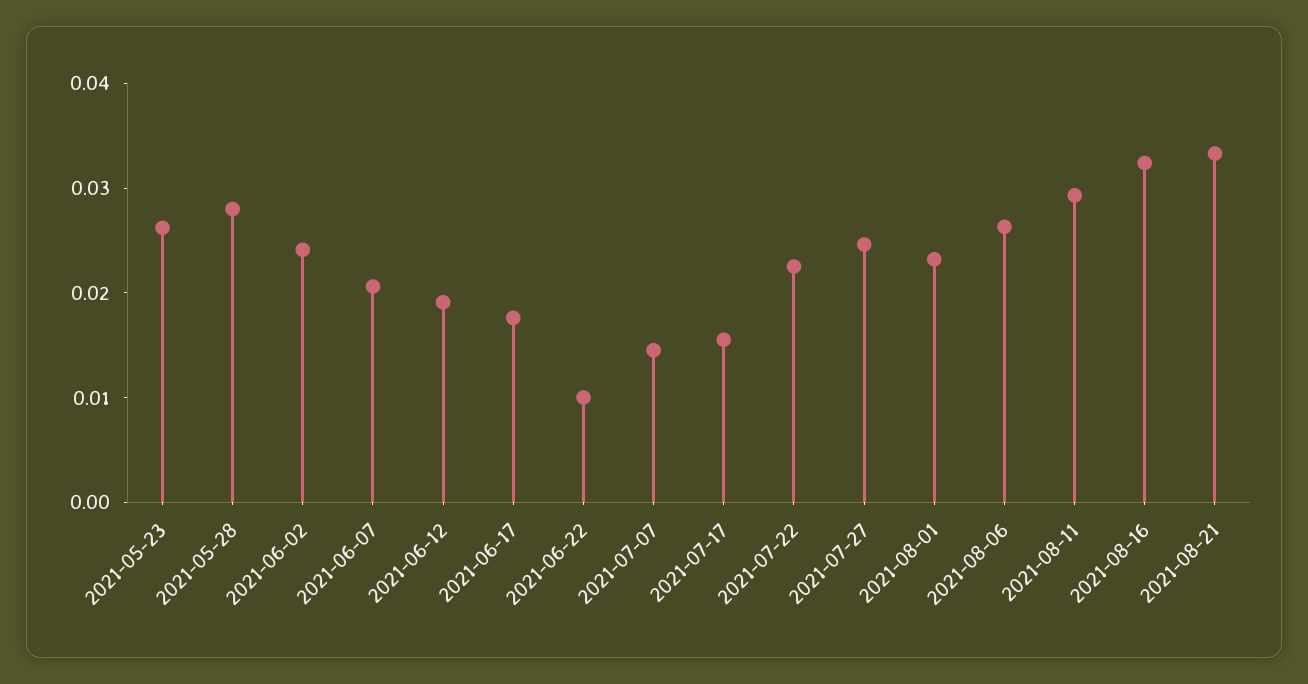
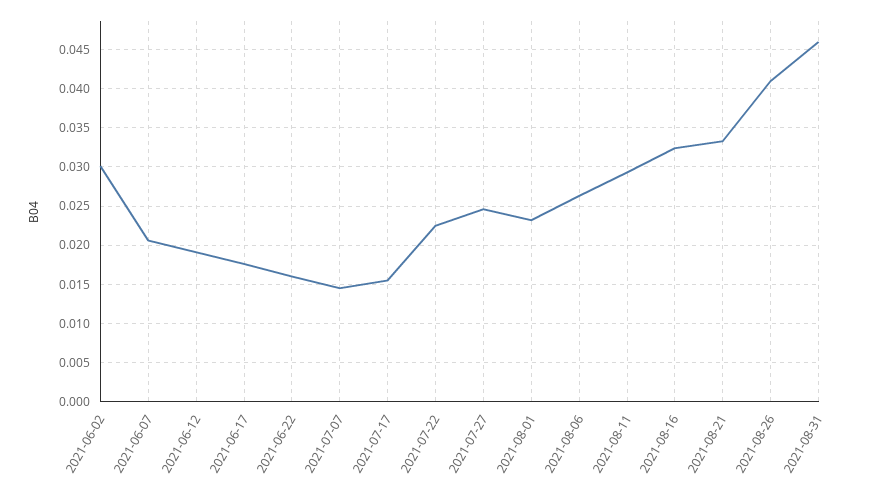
2021-05-23: 0.026 -> none
2021-05-28: 0.028 -> none
2021-06-02: 0.024 -> 0.03
2021-06-22: 0.01 -> 0.016
2021-08-26: none -> 0.041
2021-08-31: none -> 0.046

